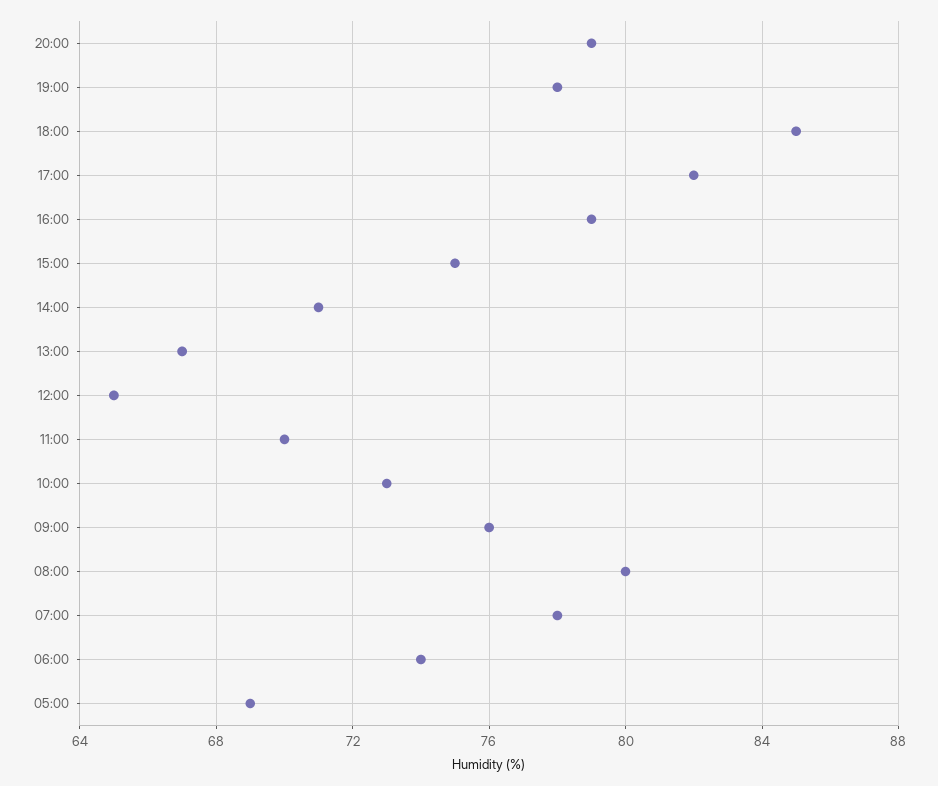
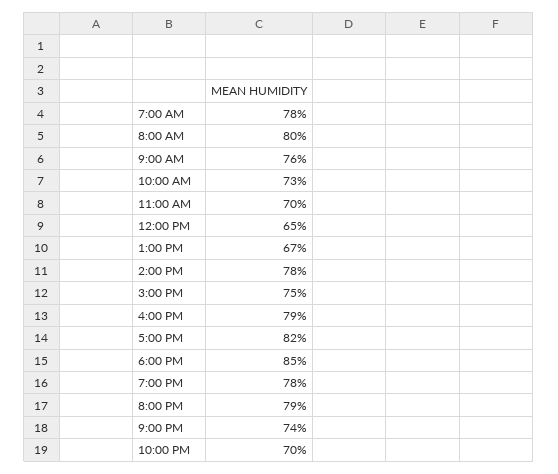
14:00: 71 -> 78
06:00: 74 -> none
05:00: 69 -> none
9:00 PM: none -> 74
10:00 PM: none -> 70

